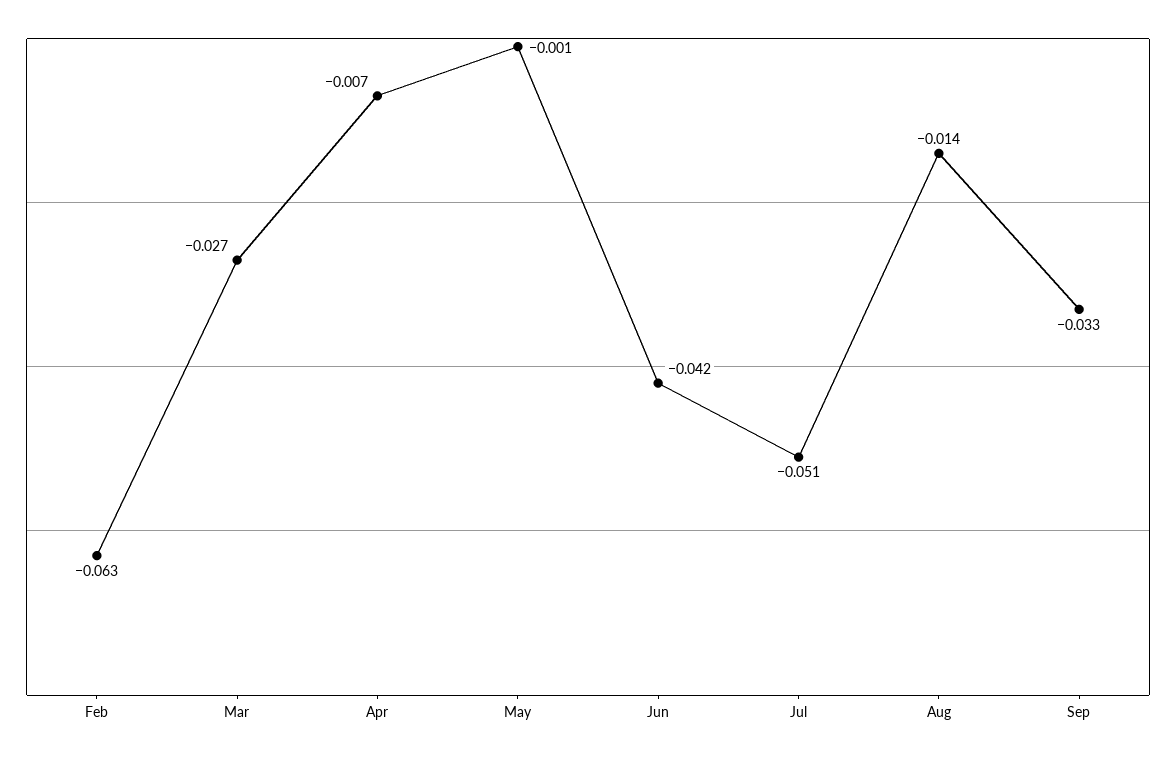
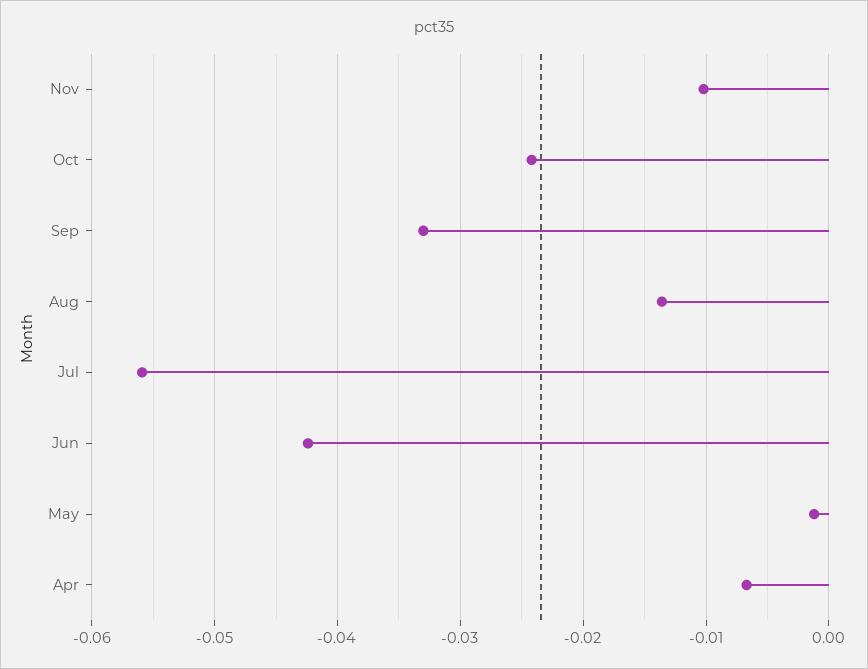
Feb: -0.063 -> none
Mar: -0.027 -> none
Jul: -0.051 -> -0.056
Nov: none -> -0.01
Oct: none -> -0.024

